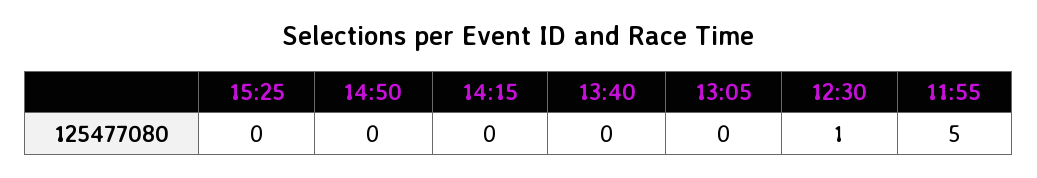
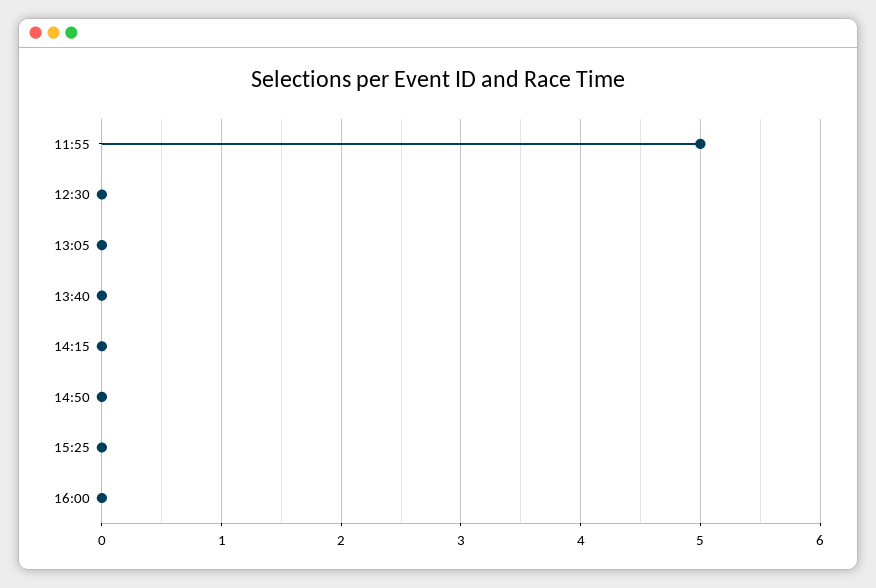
12:30: 1 -> 0
16:00: none -> 0

